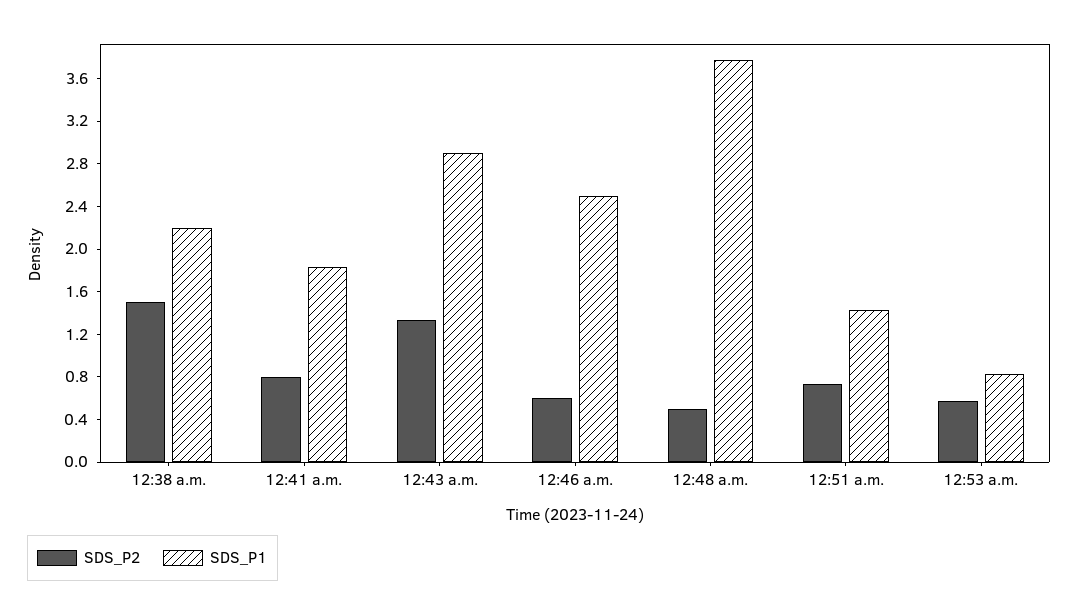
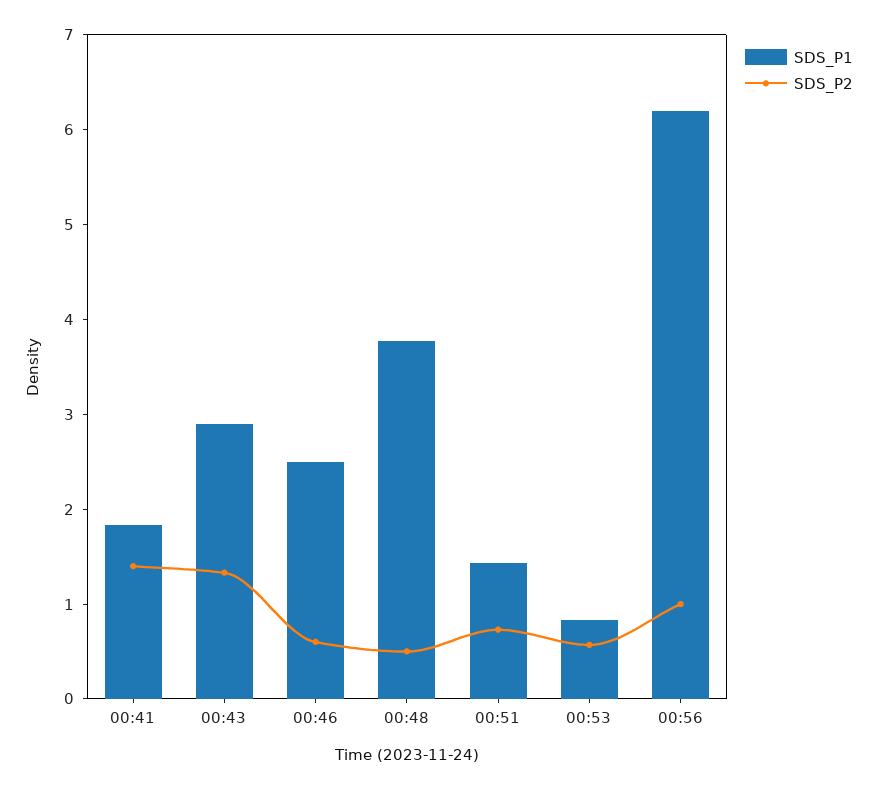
SDS_P2, 12:38 a.m.: 1.5 -> none
SDS_P1, 12:38 a.m.: 2.2 -> none
SDS_P2, 12:41 a.m.: 0.8 -> 1.4
SDS_P1, 00:56: none -> 6.2
SDS_P2, 00:56: none -> 1

